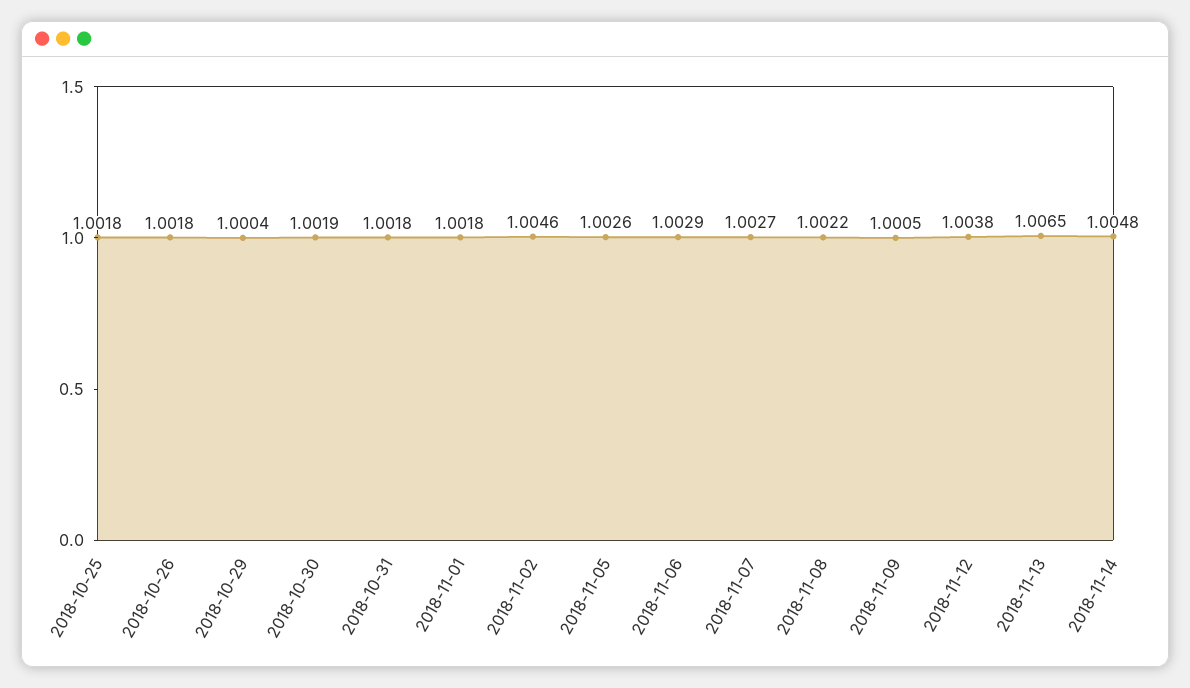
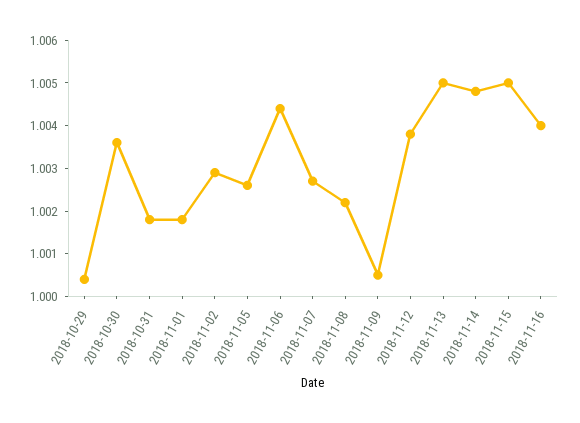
2018-10-25: 1.0018 -> none
2018-10-26: 1.0018 -> none
2018-10-30: 1.0019 -> 1.0035
2018-11-02: 1.0046 -> 1.003
2018-11-06: 1.0029 -> 1.0045
2018-11-13: 1.0065 -> 1.005
2018-11-15: none -> 1.005
2018-11-16: none -> 1.004

